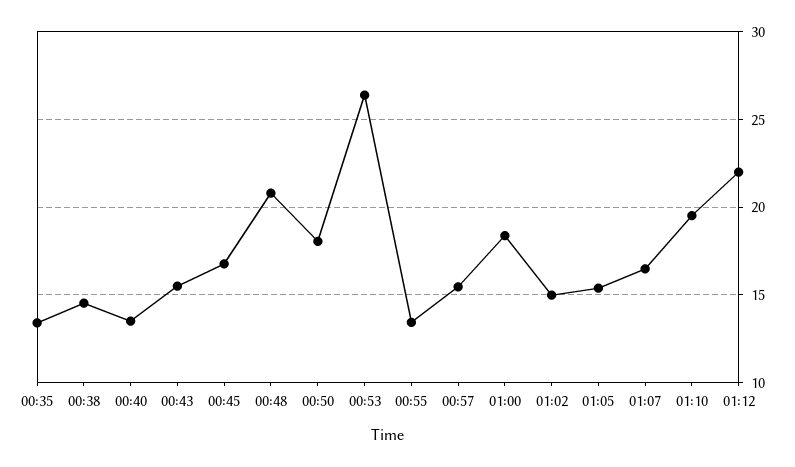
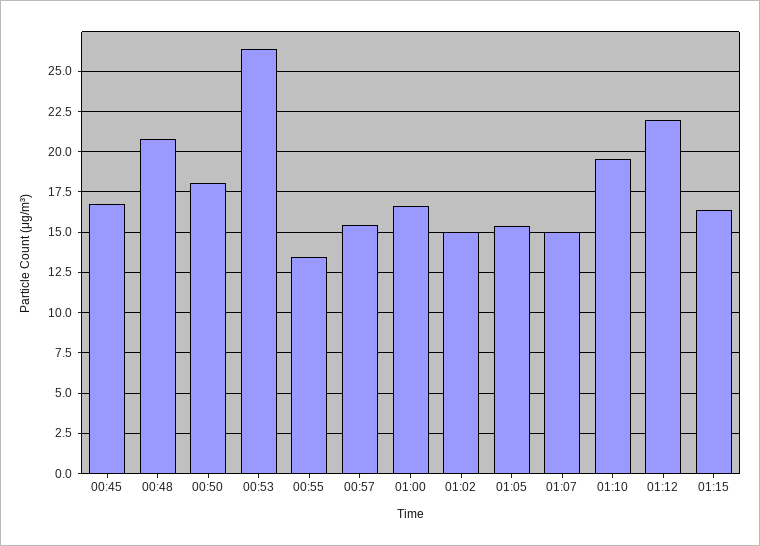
00:35: 13.5 -> none
00:38: 14.5 -> none
00:40: 13.5 -> none
00:43: 15.5 -> none
01:00: 18.5 -> 16.5
01:07: 16.5 -> 15
01:15: none -> 16.5

